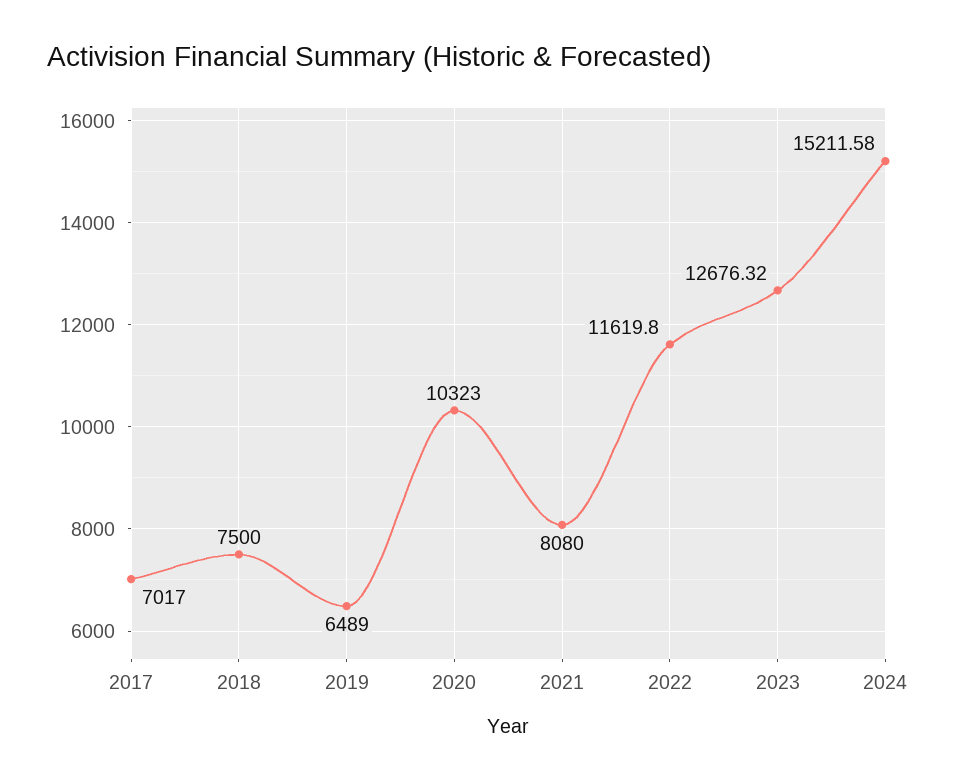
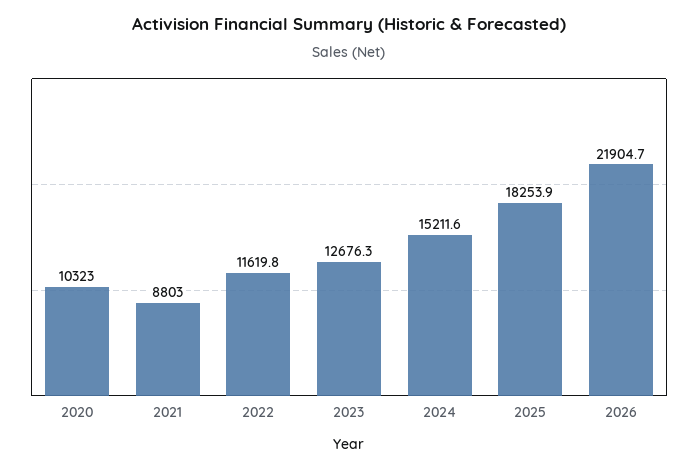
2017: 7017 -> none
2018: 7500 -> none
2019: 6489 -> none
2021: 8080 -> 8803
2025: none -> 18253.9
2026: none -> 21904.7

